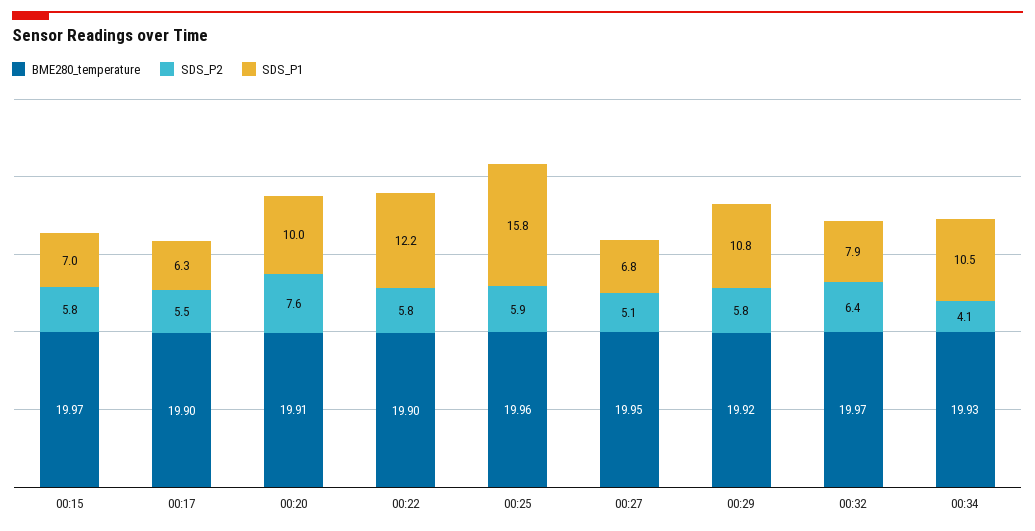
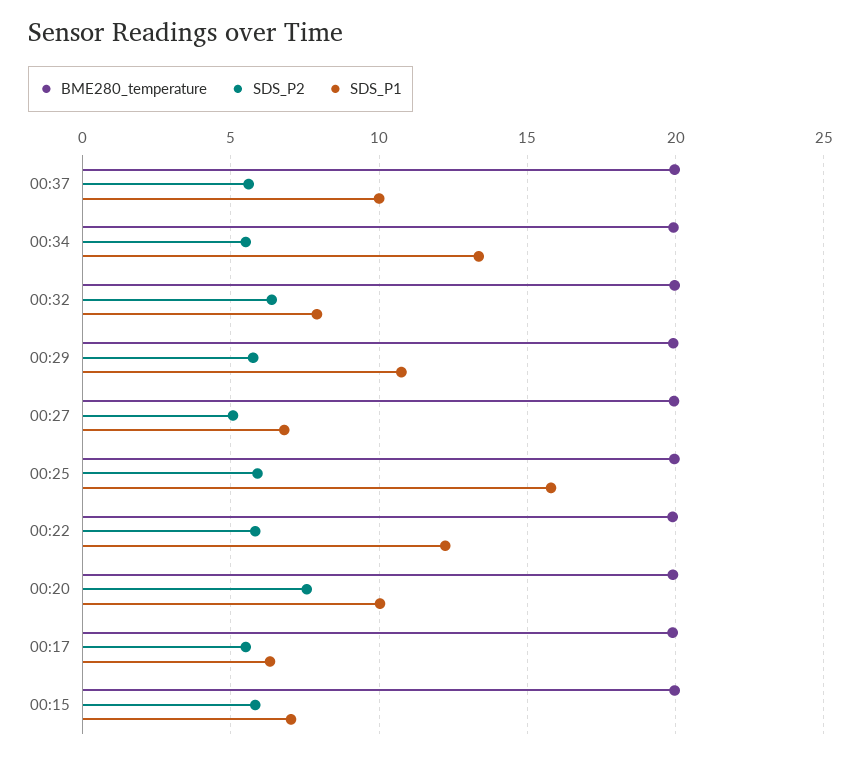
SDS_P2, 00:34: 4.1 -> 5.5
SDS_P1, 00:34: 10.5 -> 13.5
BME280_temperature, 00:37: none -> 20
SDS_P2, 00:37: none -> 5.5
SDS_P1, 00:37: none -> 10

